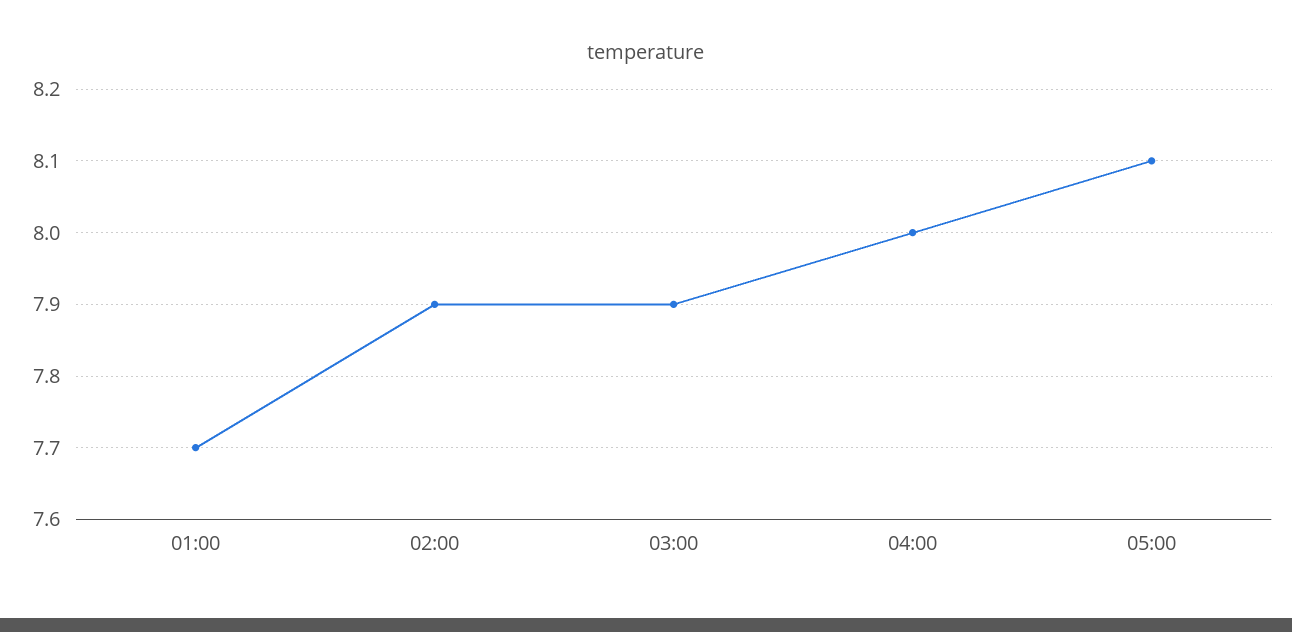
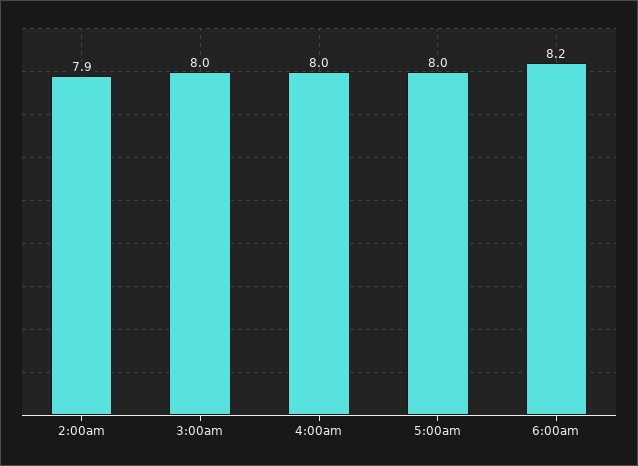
01:00: 7.7 -> none
03:00: 7.9 -> 8
05:00: 8.1 -> 8
6:00am: none -> 8.2

